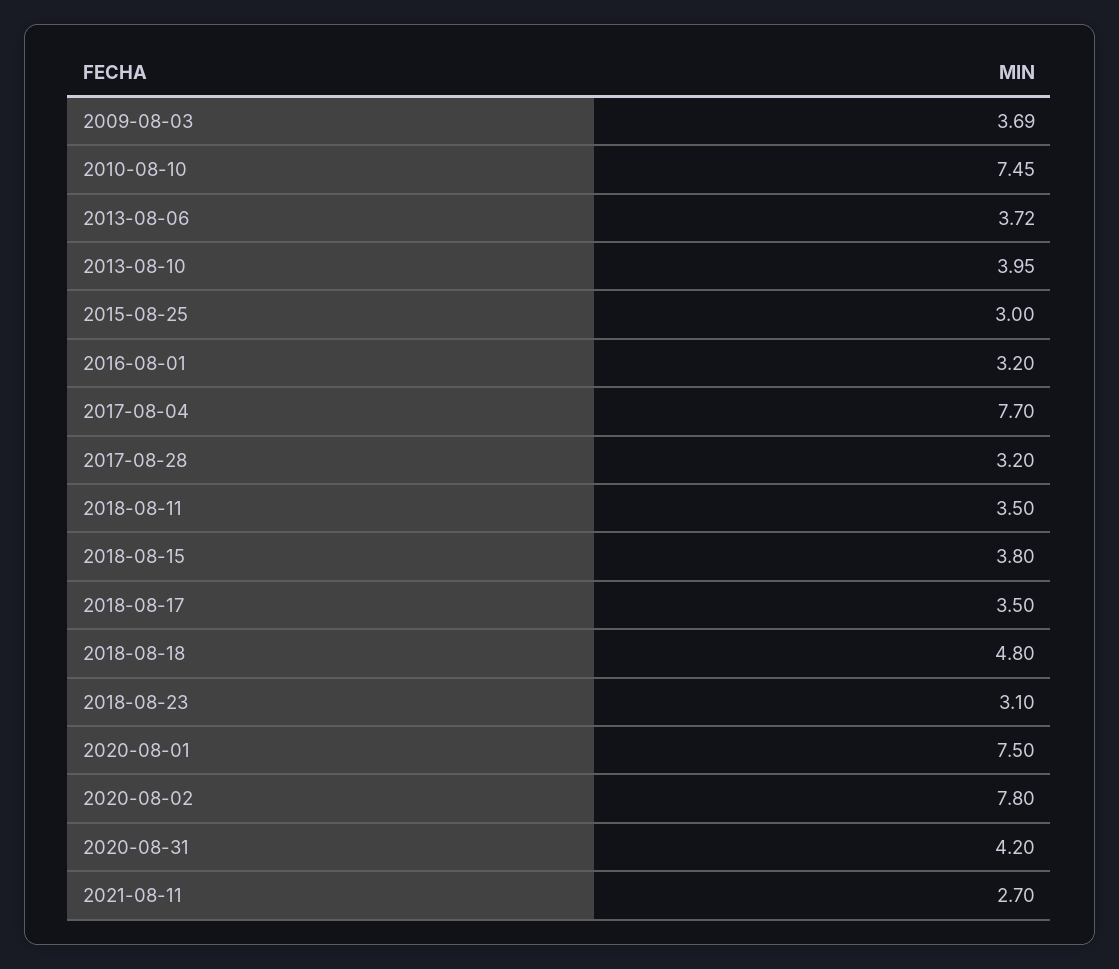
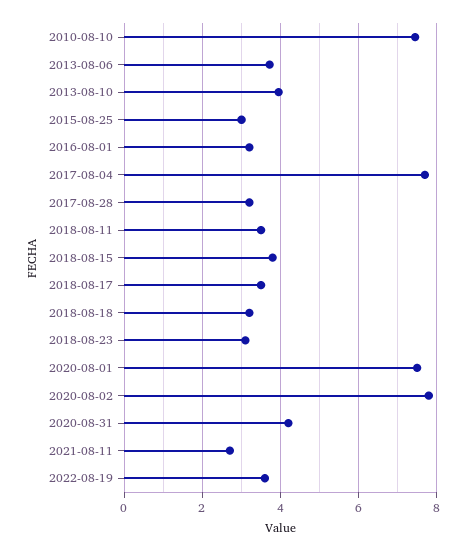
2009-08-03: 3.69 -> none
2018-08-18: 4.8 -> 3.2
2022-08-19: none -> 3.6

